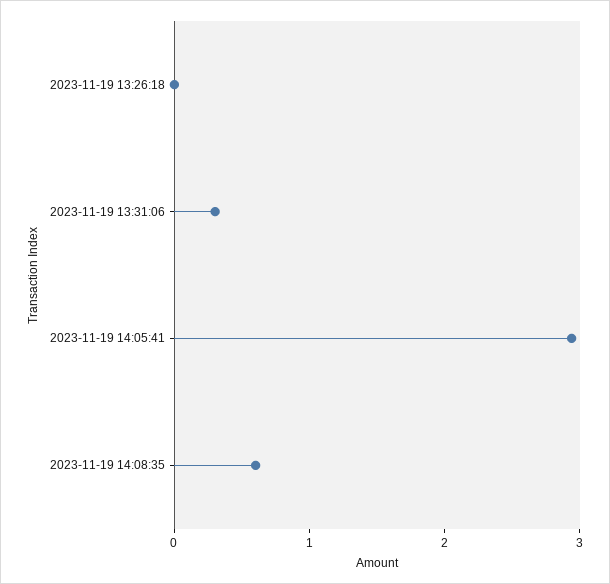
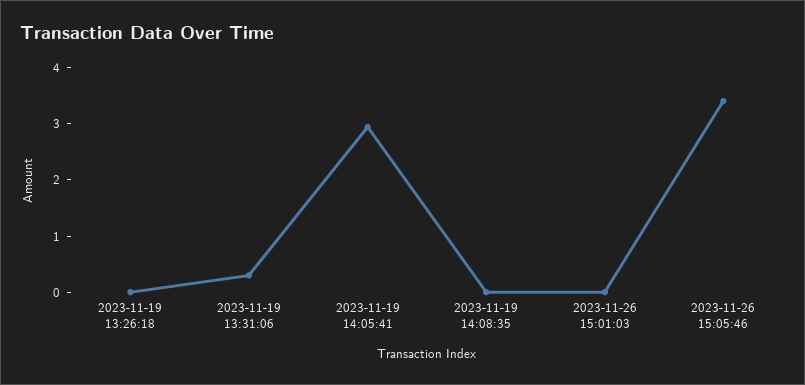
2023-11-19 14:08:35: 0.6 -> 0
2023-11-26 15:01:03: none -> 0
2023-11-26 15:05:46: none -> 3.4

